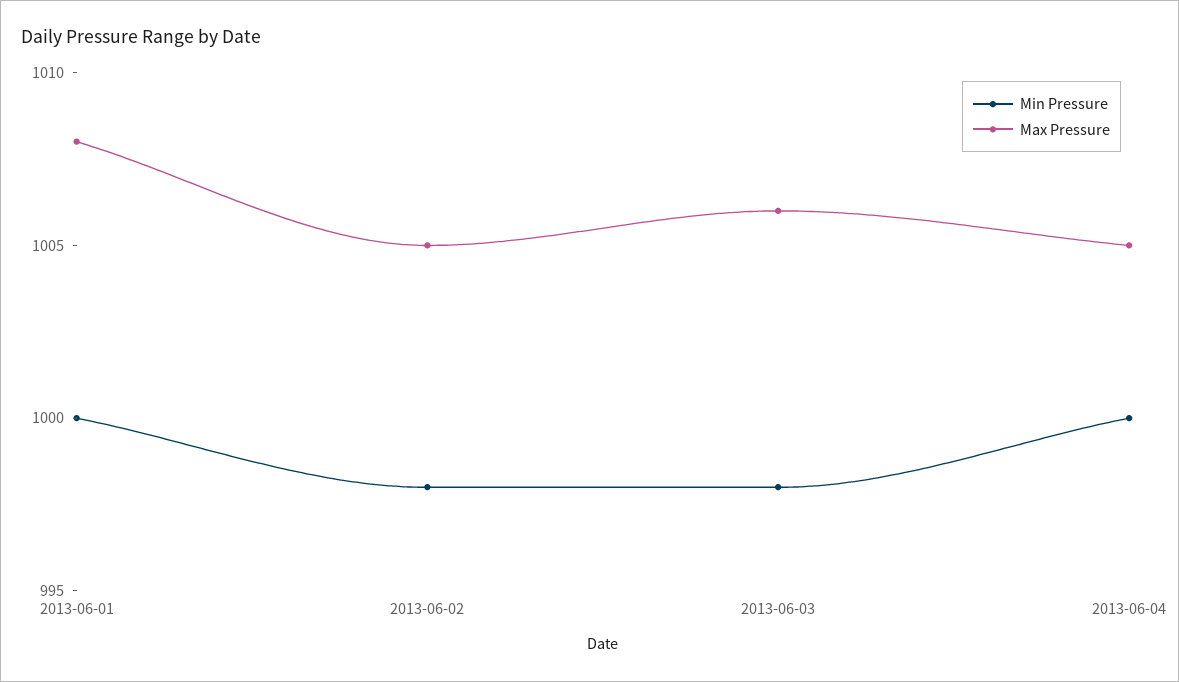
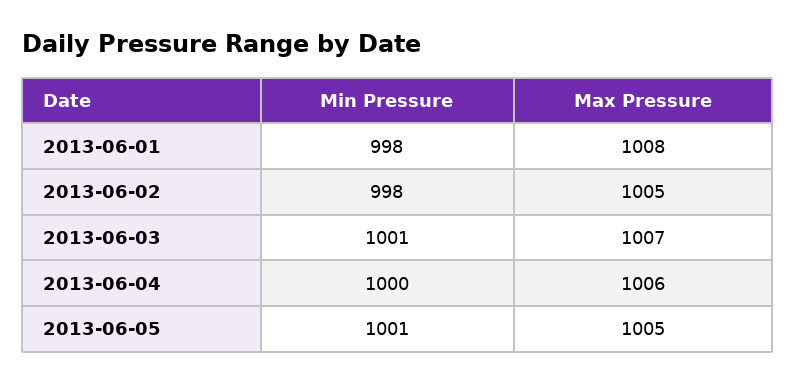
Min Pressure, 2013-06-01: 1000 -> 998
Min Pressure, 2013-06-03: 998 -> 1001
Max Pressure, 2013-06-03: 1006 -> 1007
Max Pressure, 2013-06-04: 1005 -> 1006
Min Pressure, 2013-06-05: none -> 1001
Max Pressure, 2013-06-05: none -> 1005

